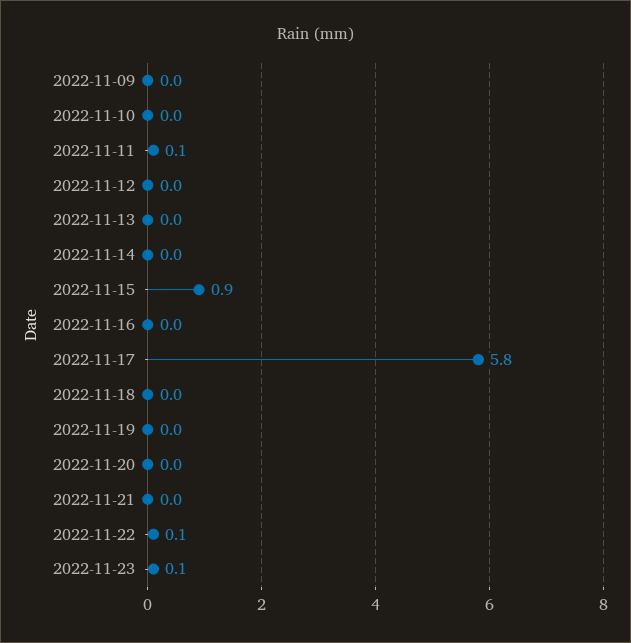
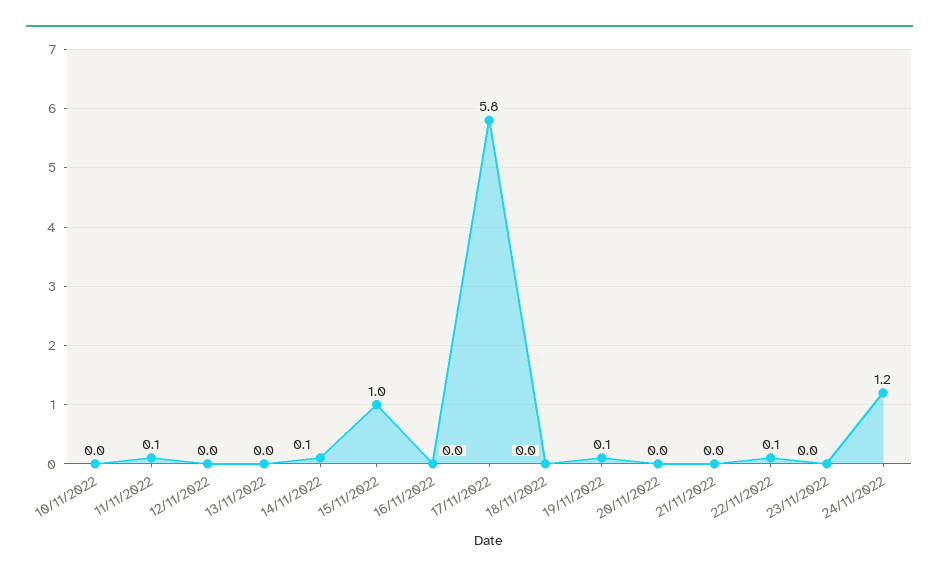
2022-11-09: 0 -> none
2022-11-14: 0 -> 0.1
2022-11-15: 0.9 -> 1
2022-11-19: 0 -> 0.1
2022-11-23: 0.1 -> 0
24/11/2022: none -> 1.2

